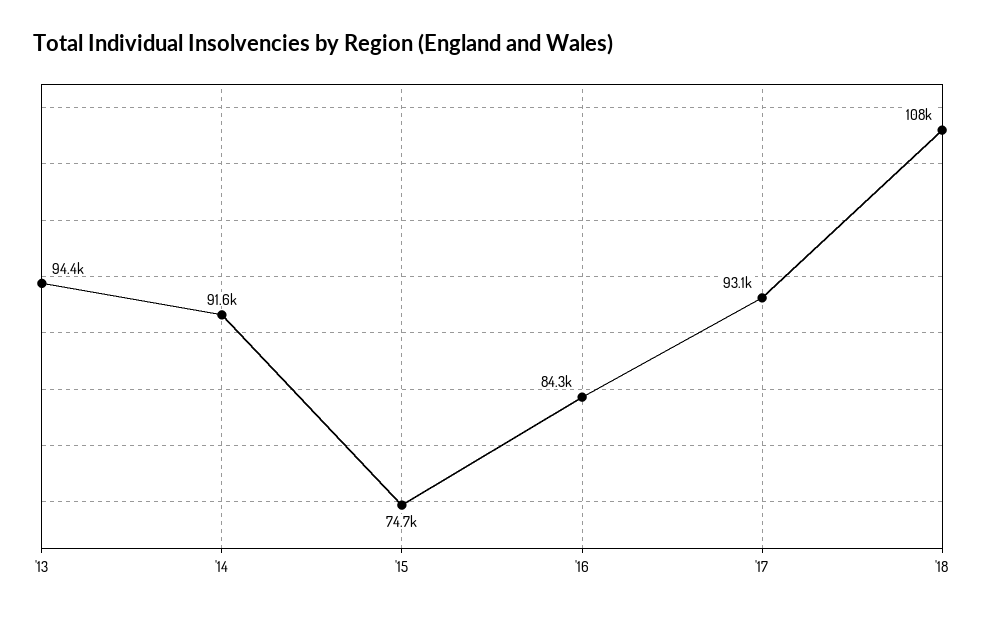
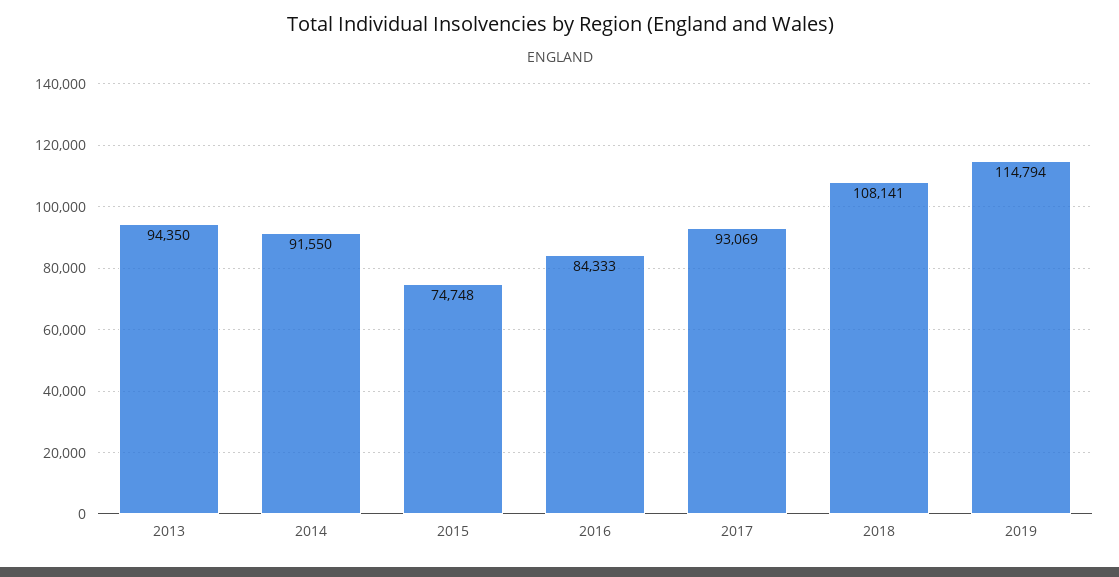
2019: none -> 114794

